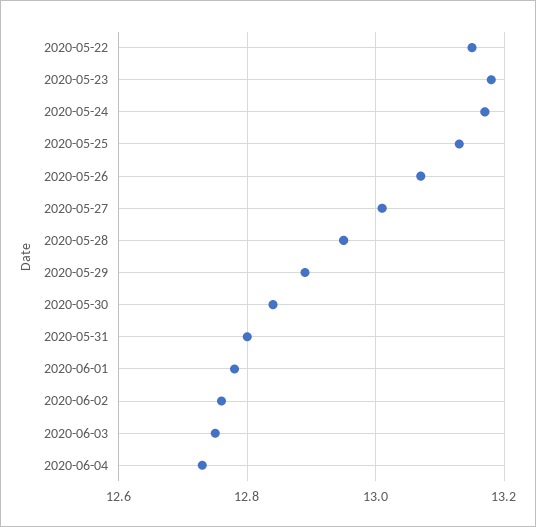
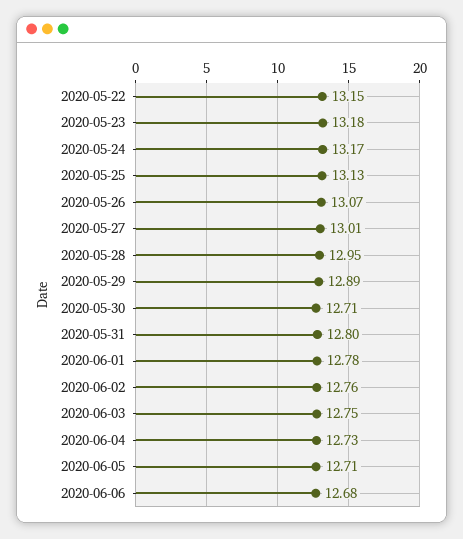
2020-05-30: 12.85 -> 12.71
2020-06-05: none -> 12.71
2020-06-06: none -> 12.68

